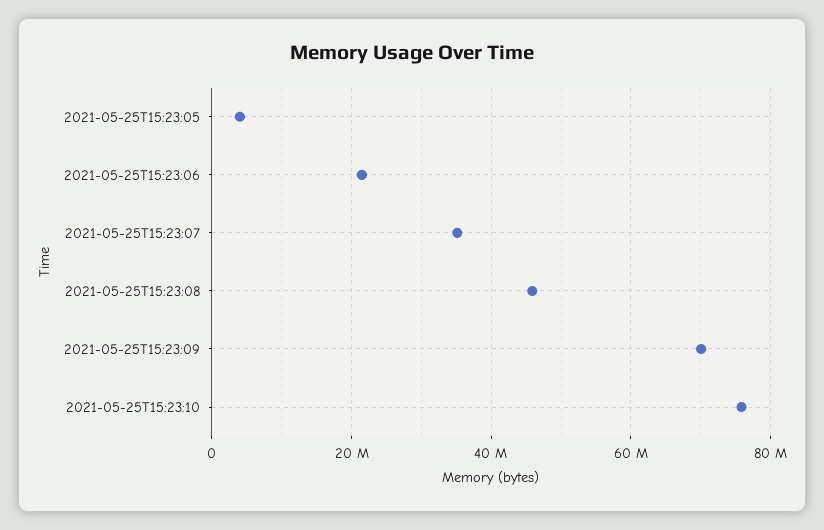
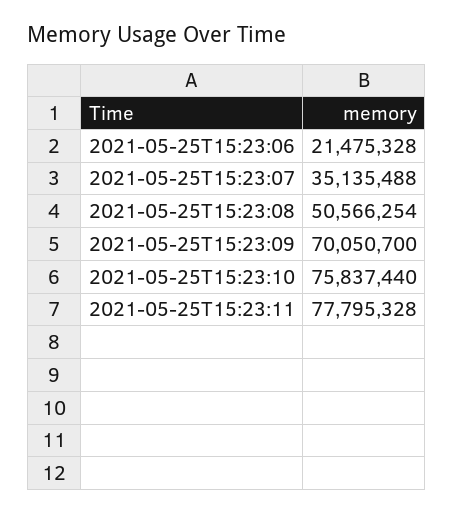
2021-05-25T15:23:05: 4000000 -> none
2021-05-25T15:23:08: 46000000 -> 50566254
2021-05-25T15:23:11: none -> 77795328

